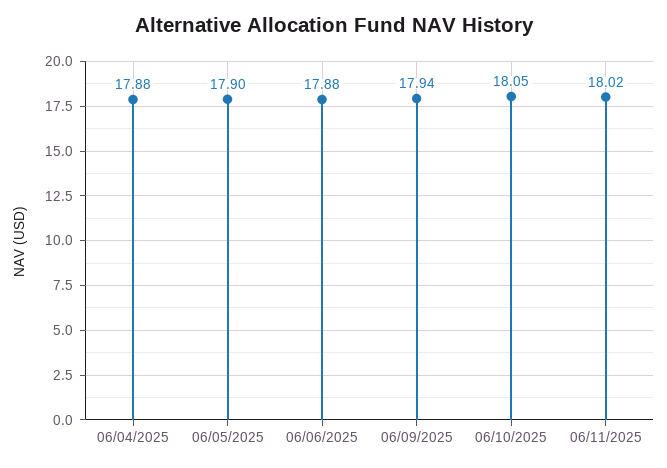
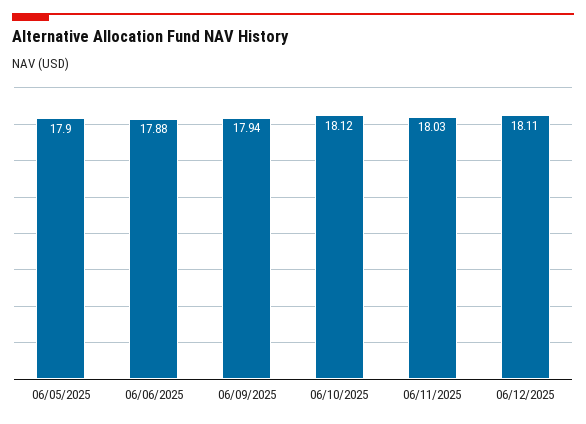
06/04/2025: 17.88 -> none
06/10/2025: 18.05 -> 18.12
06/11/2025: 18.02 -> 18.03
06/12/2025: none -> 18.11

